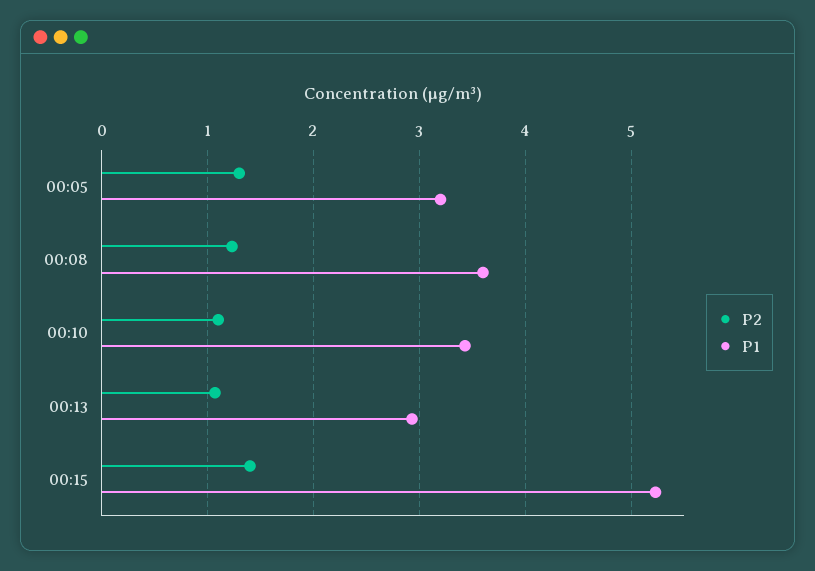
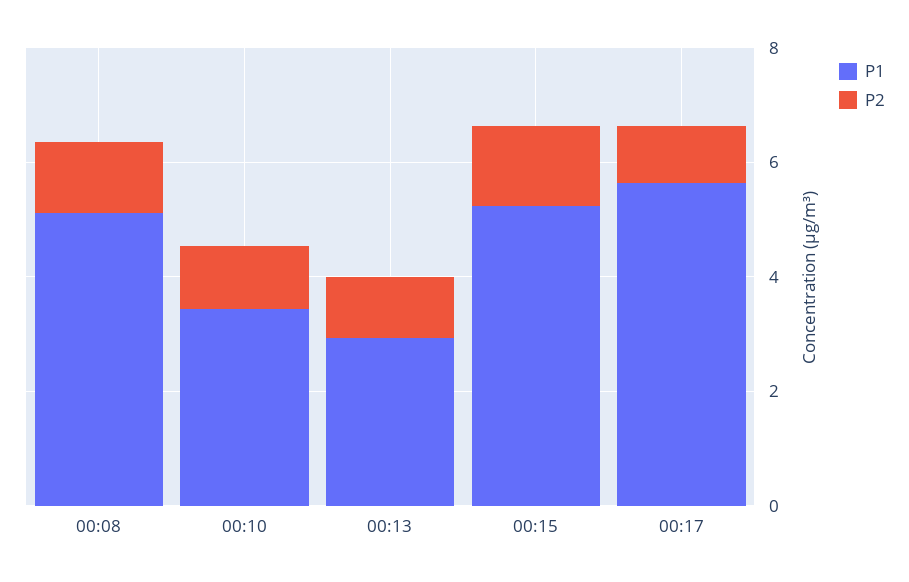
P2, 00:05: 1.3 -> none
P1, 00:05: 3.2 -> none
P1, 00:08: 3.6 -> 5
P1, 00:17: none -> 5.5
P2, 00:17: none -> 1

